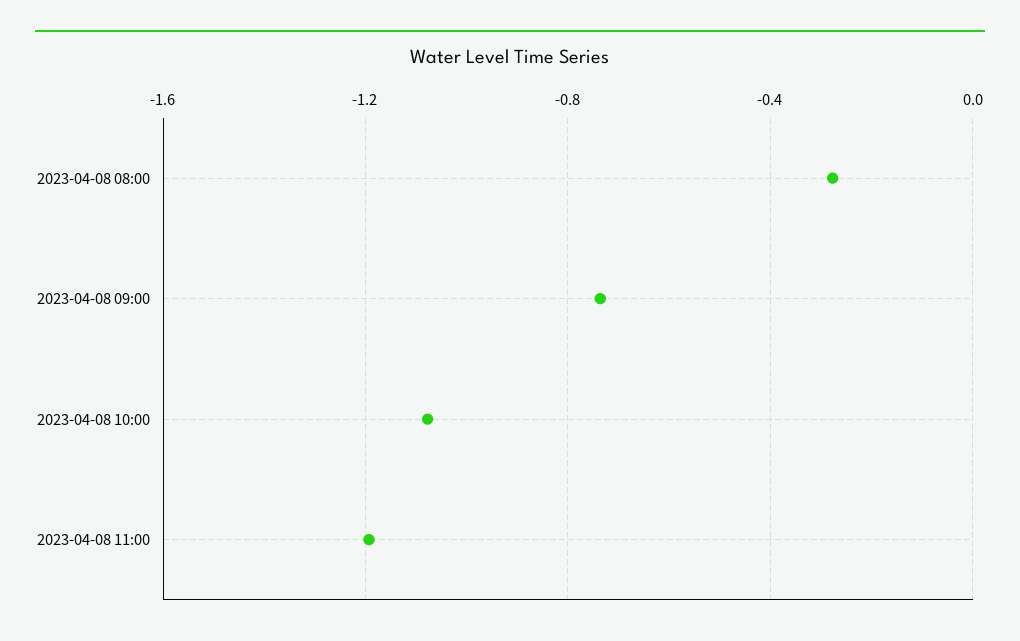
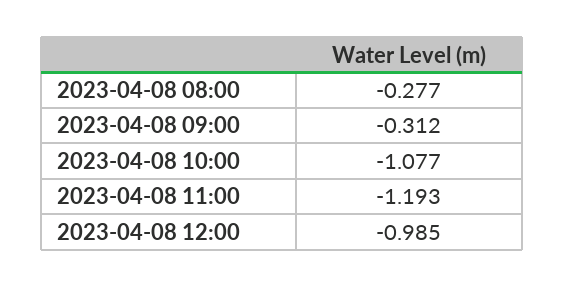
2023-04-08 09:00: -0.75 -> -0.312
2023-04-08 12:00: none -> -0.985

